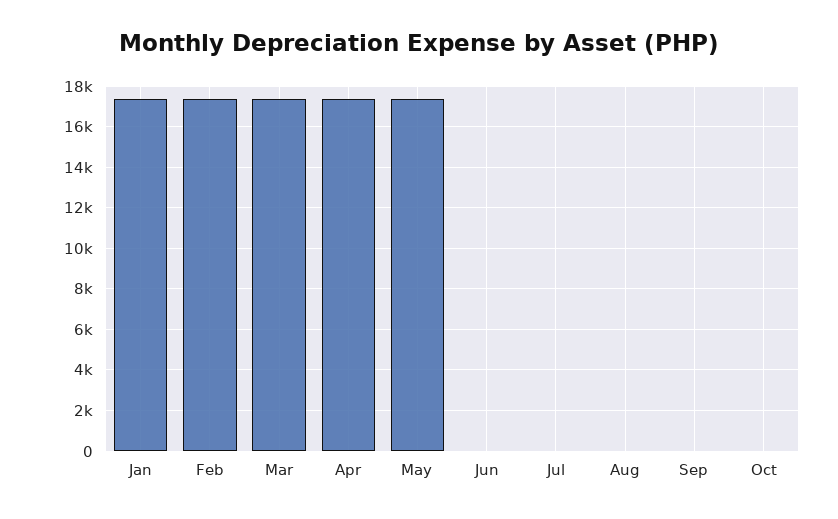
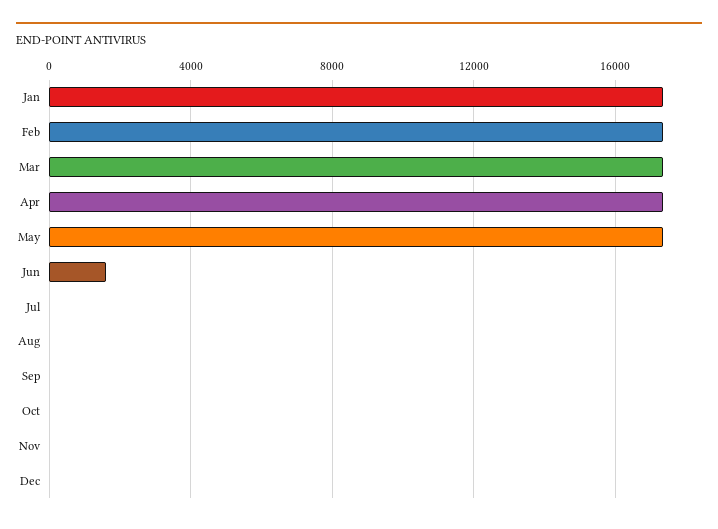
Jun: 0 -> 1500
Nov: none -> 0
Dec: none -> 0

